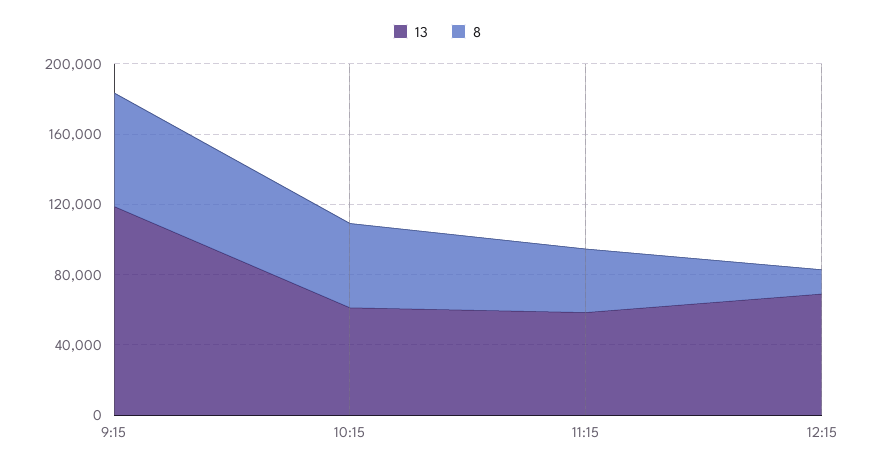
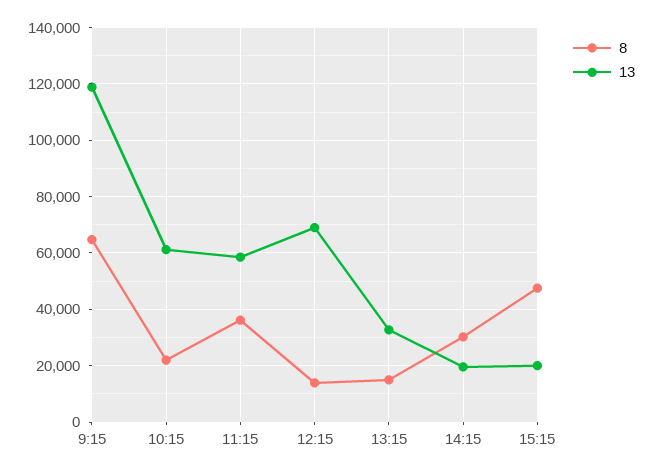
8, 10:15: 50000 -> 22500
8, 13:15: none -> 15000
13, 13:15: none -> 32500
8, 14:15: none -> 30000
13, 14:15: none -> 20000
8, 15:15: none -> 47500
13, 15:15: none -> 20000

